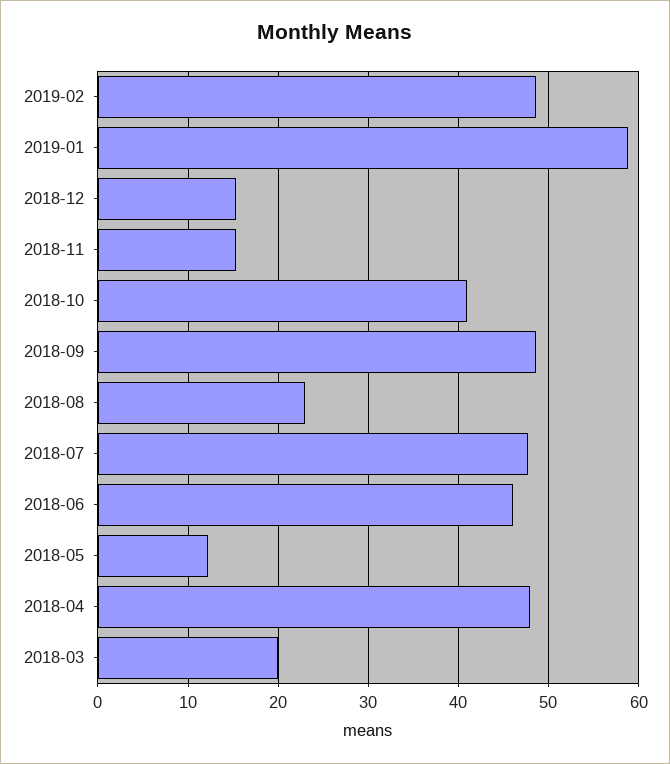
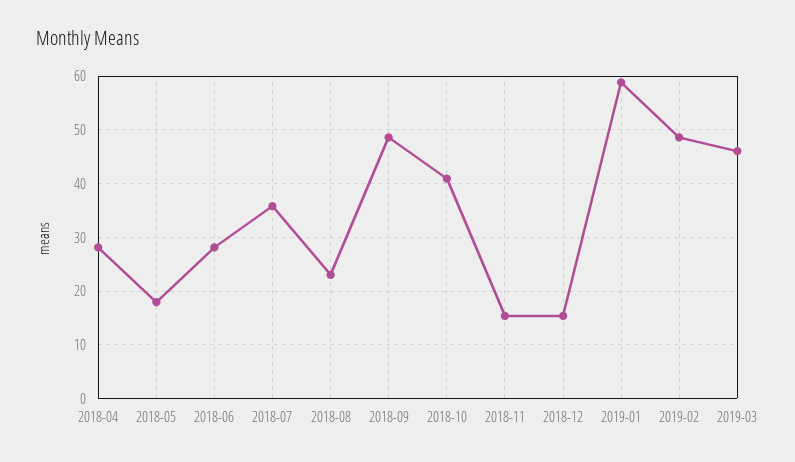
2018-07: 48 -> 36
2018-06: 46 -> 28
2018-05: 12 -> 18
2018-04: 48 -> 28
2018-03: 20 -> none
2019-03: none -> 46

